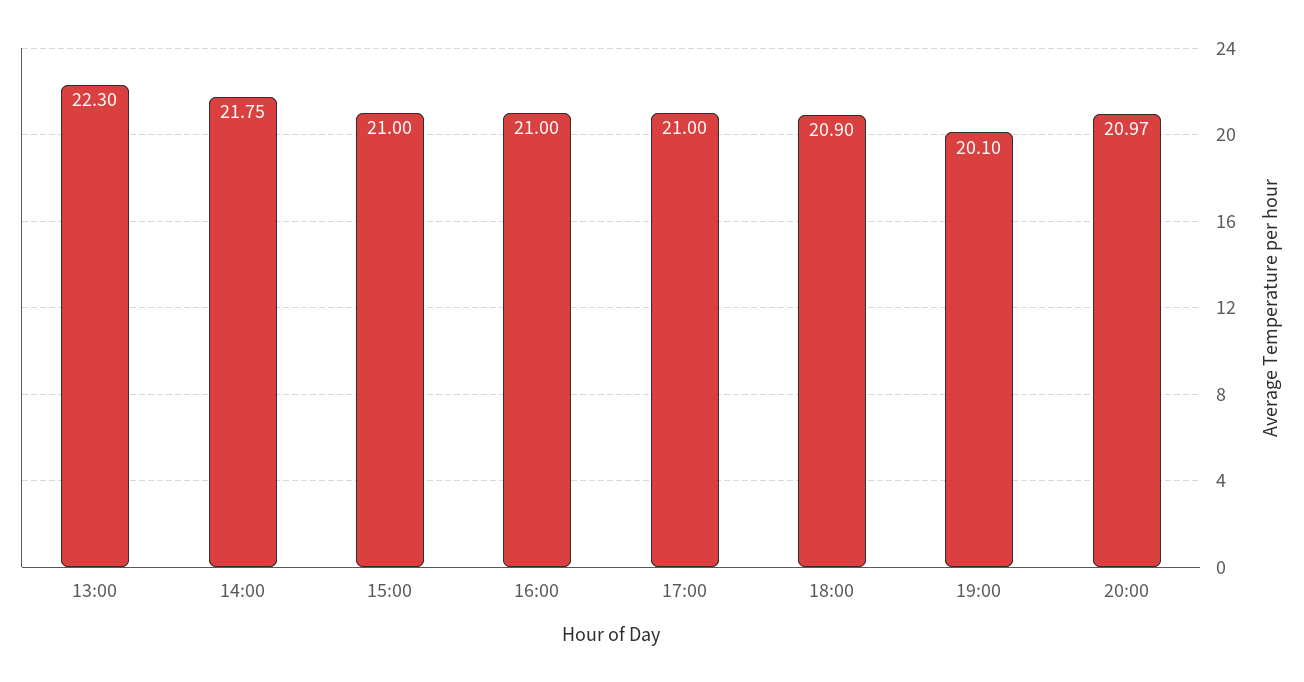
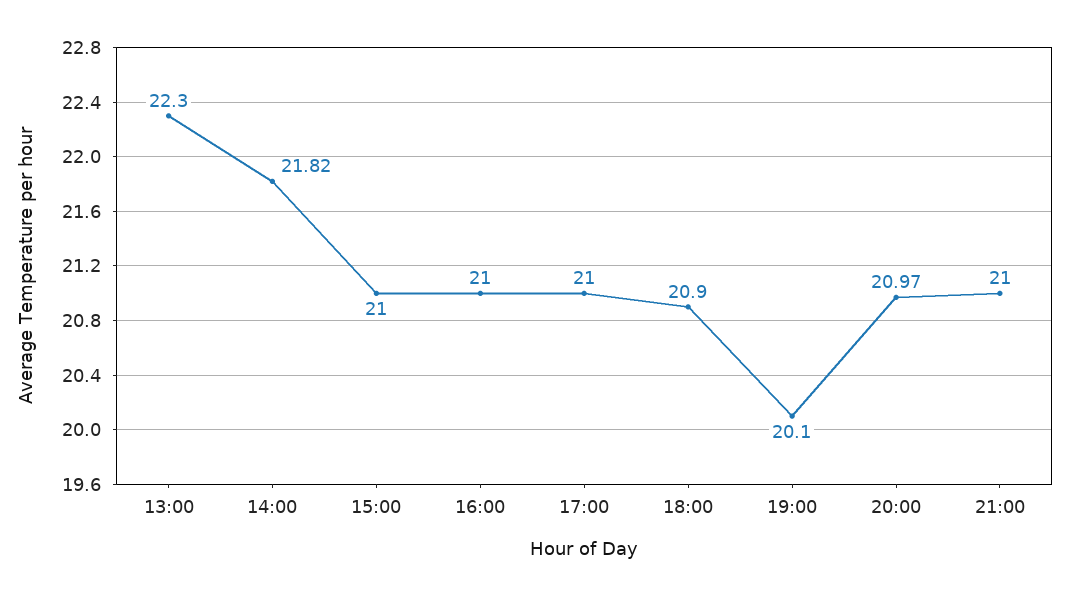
14:00: 21.75 -> 21.82
21:00: none -> 21

